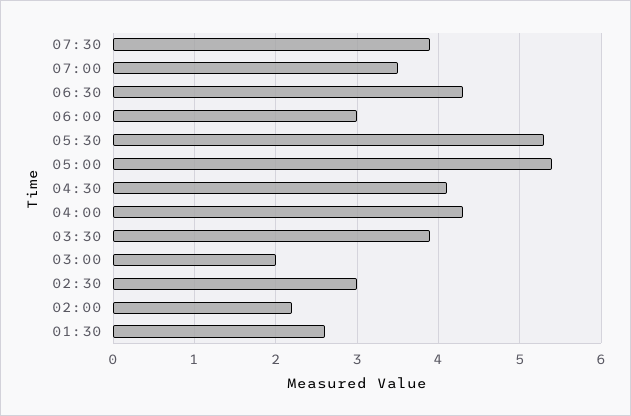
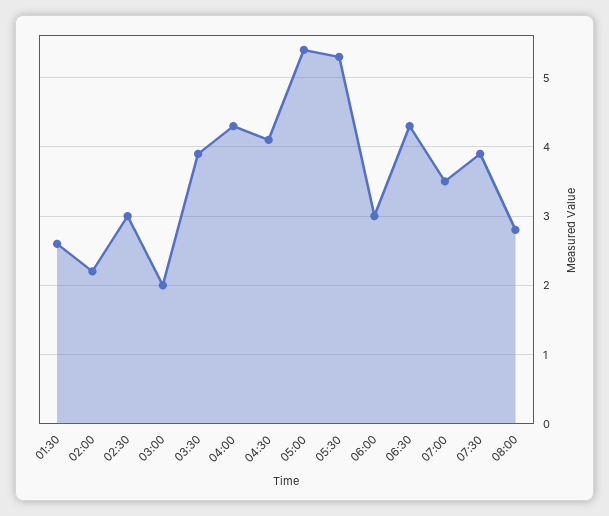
08:00: none -> 2.8

